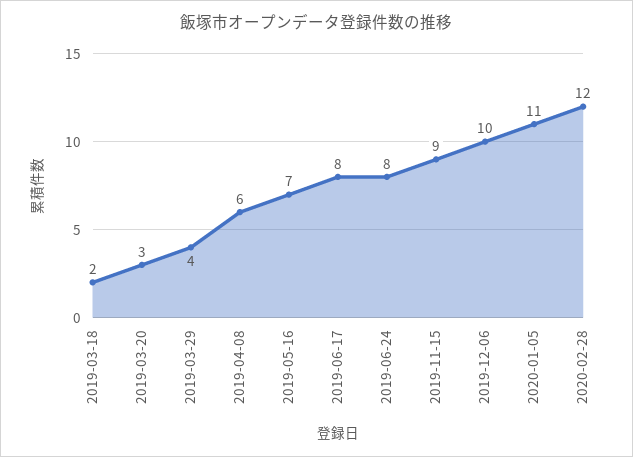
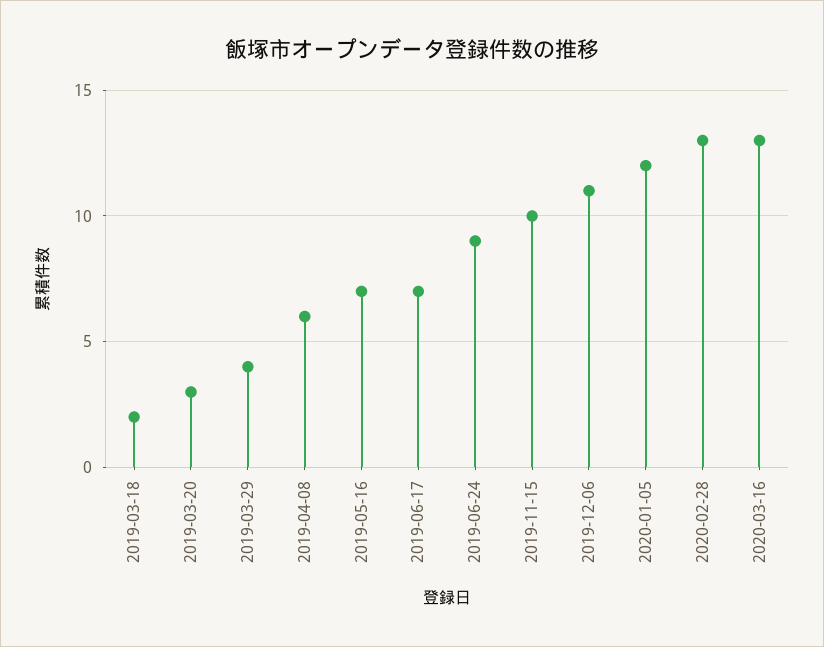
2019-06-17: 8 -> 7
2019-06-24: 8 -> 9
2019-11-15: 9 -> 10
2019-12-06: 10 -> 11
2020-01-05: 11 -> 12
2020-02-28: 12 -> 13
2020-03-16: none -> 13

